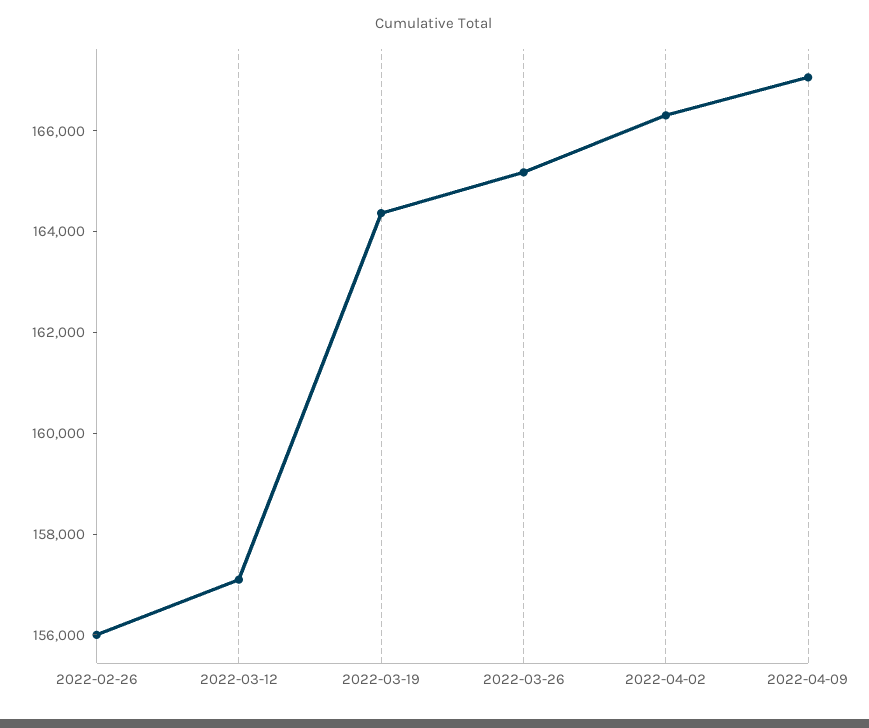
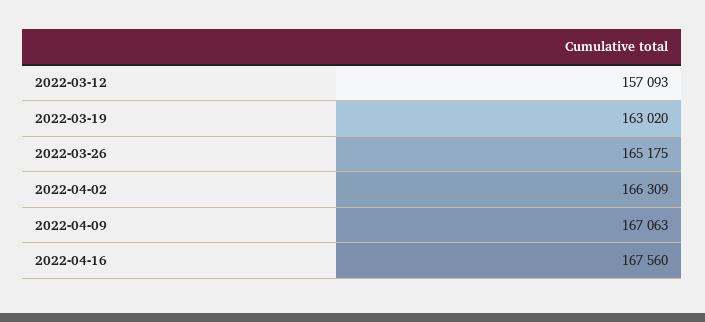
2022-02-26: 156000 -> none
2022-03-19: 164500 -> 163020
2022-04-16: none -> 167560

